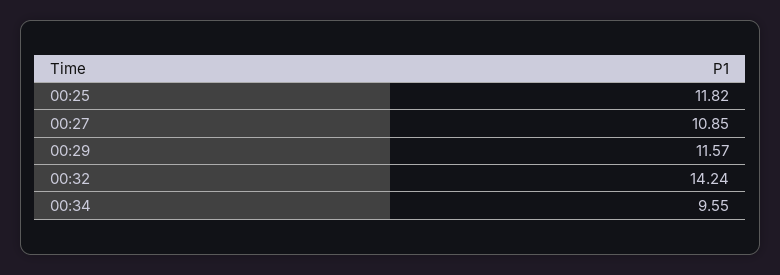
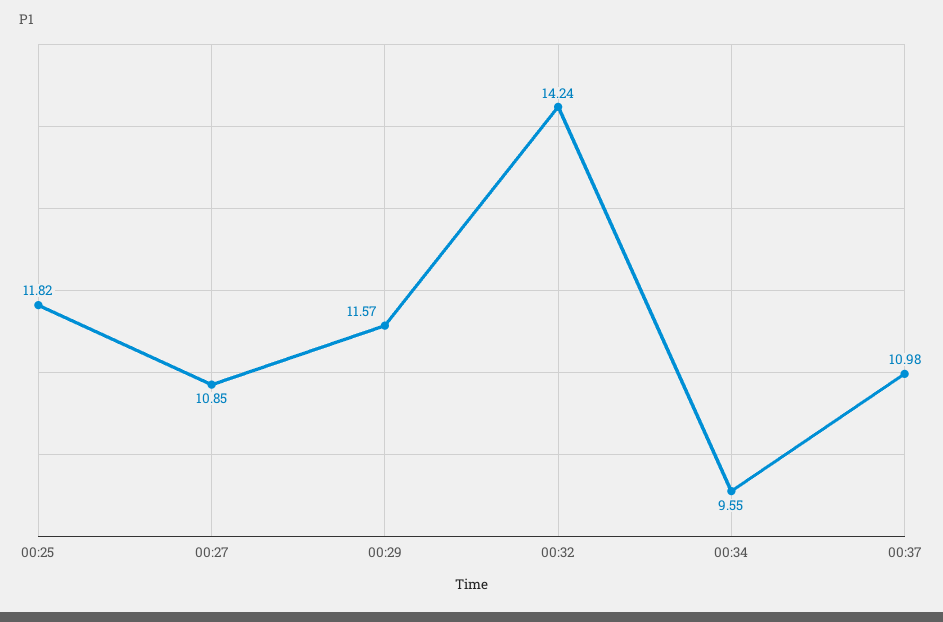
00:37: none -> 10.98

